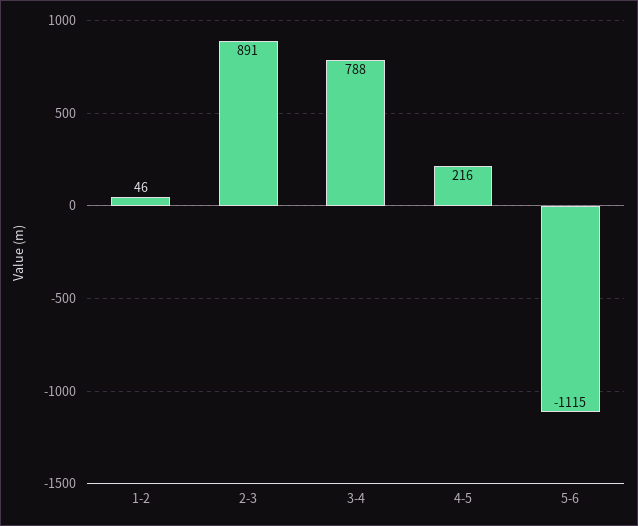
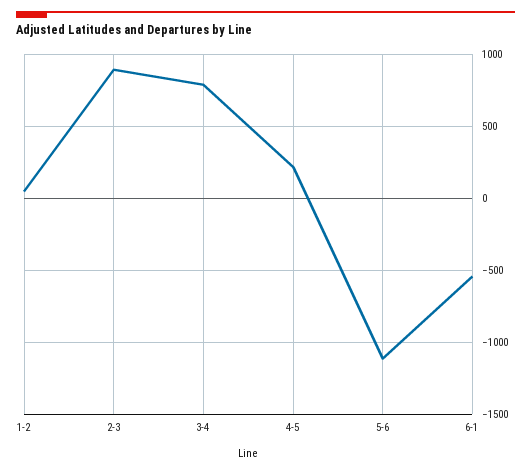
6-1: none -> -550

